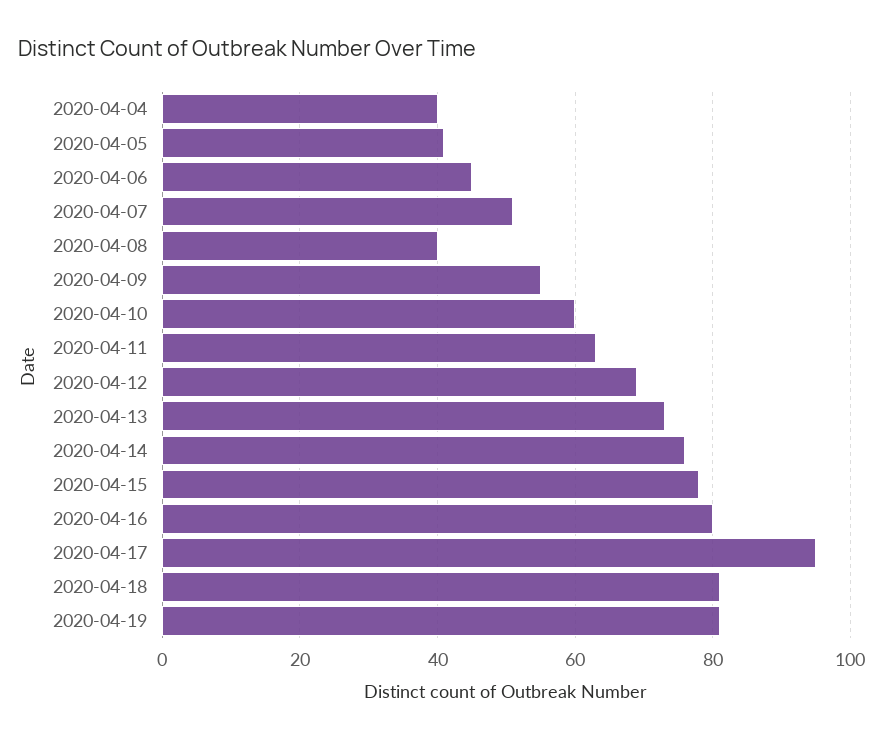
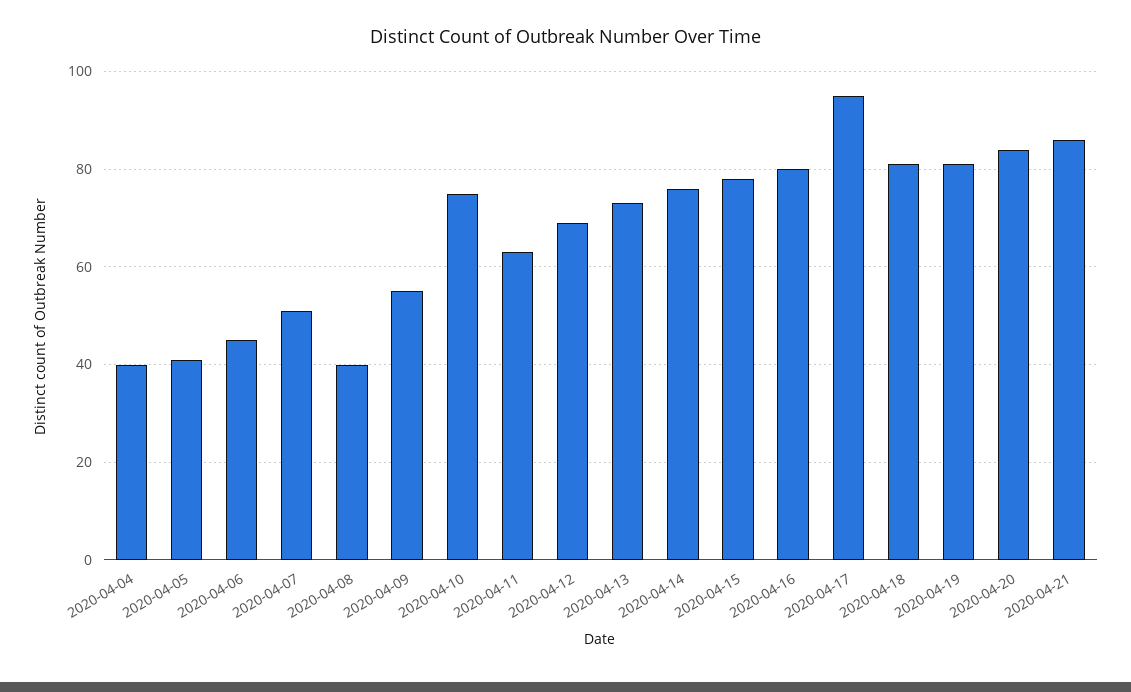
2020-04-10: 60 -> 75
2020-04-20: none -> 85
2020-04-21: none -> 85

